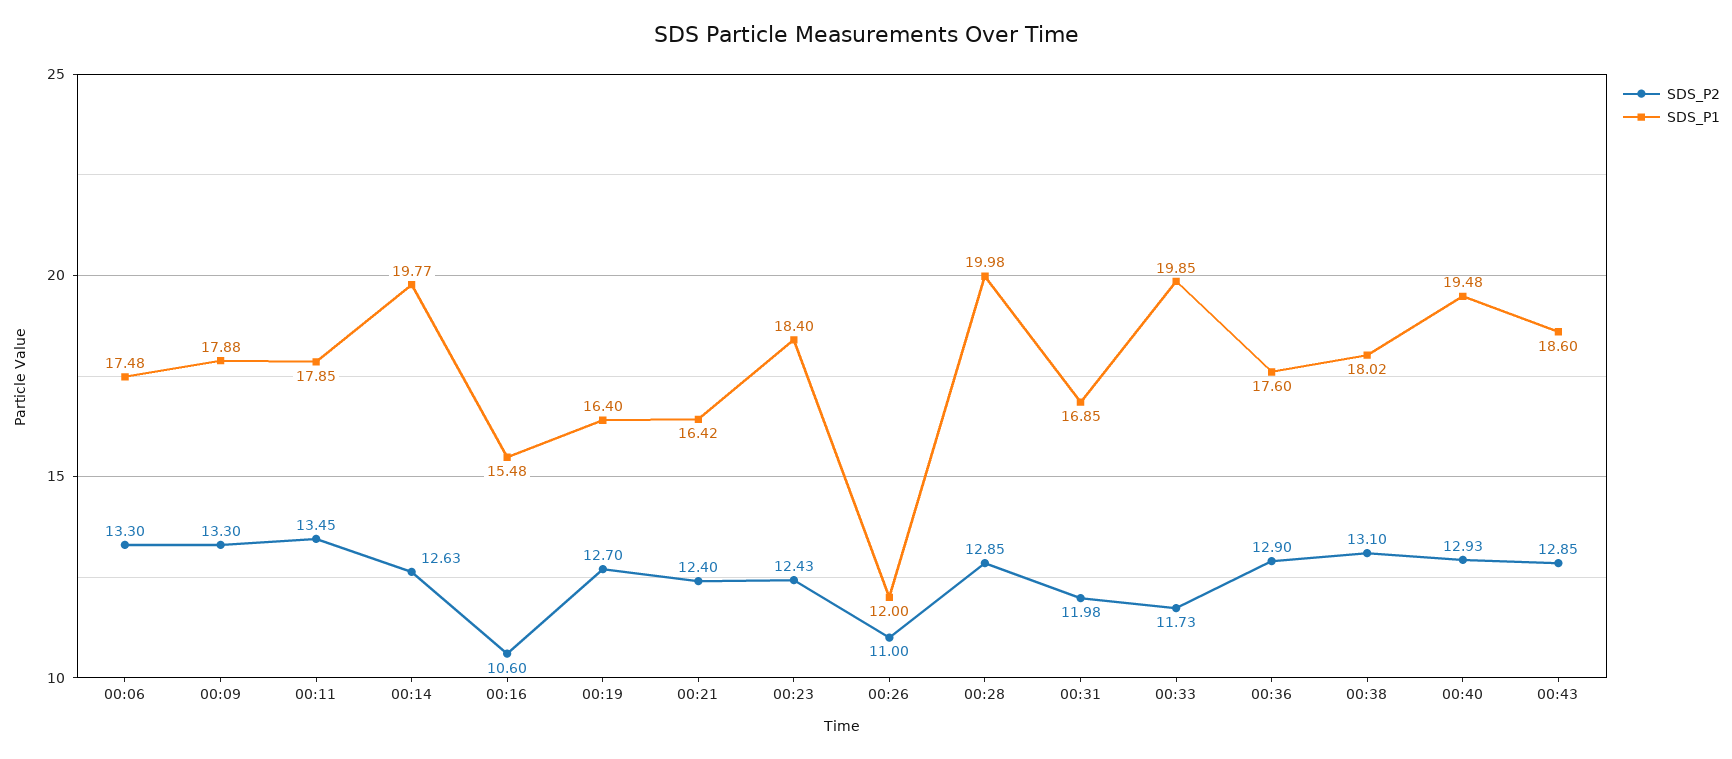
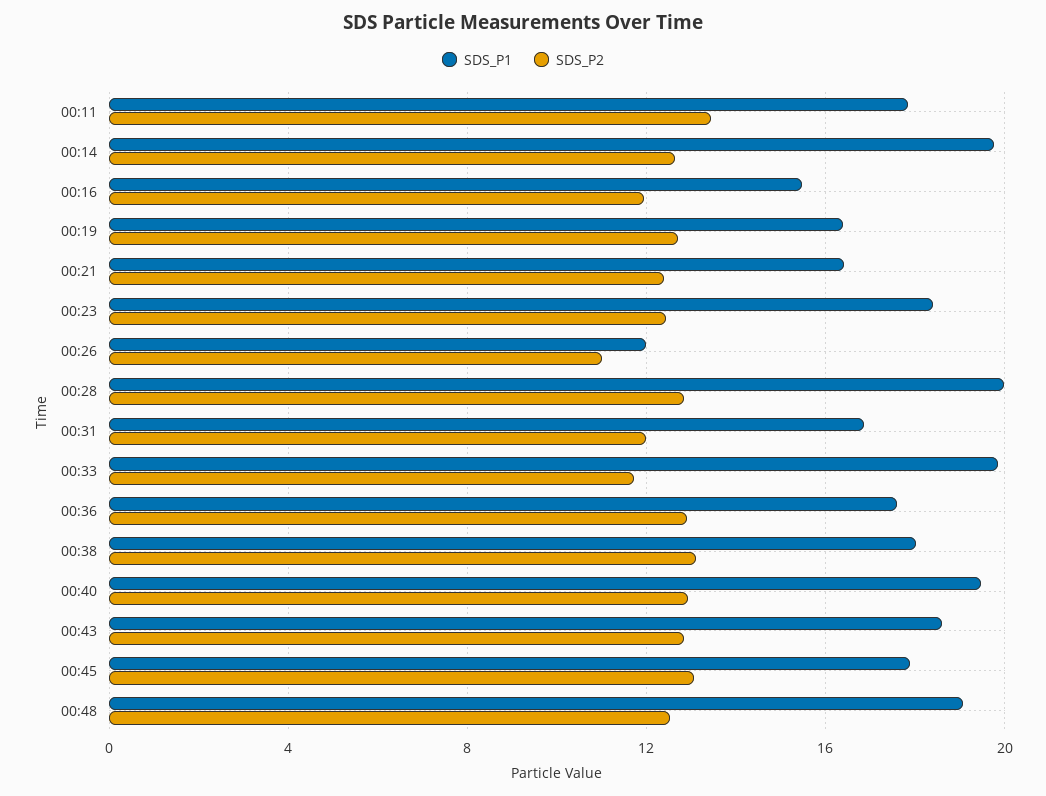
SDS_P2, 00:06: 13.3 -> none
SDS_P1, 00:06: 17.48 -> none
SDS_P2, 00:09: 13.3 -> none
SDS_P1, 00:09: 17.88 -> none
SDS_P2, 00:16: 10.6 -> 12
SDS_P1, 00:45: none -> 18
SDS_P2, 00:45: none -> 13
SDS_P1, 00:48: none -> 19
SDS_P2, 00:48: none -> 12.5

